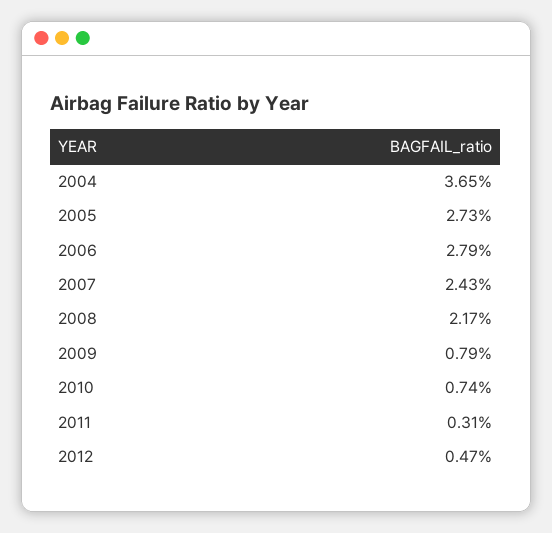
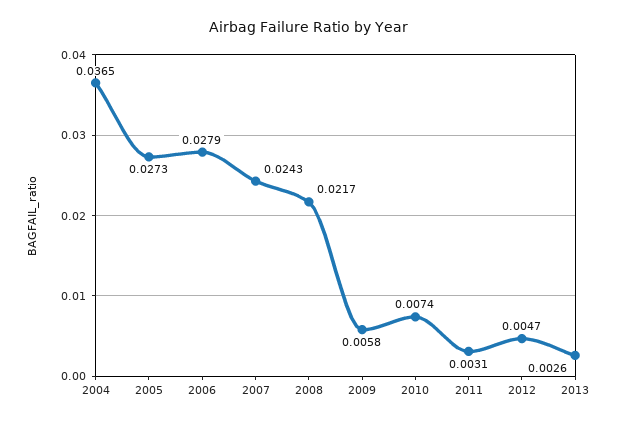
2009: 0.0079 -> 0.0058
2013: none -> 0.0026

